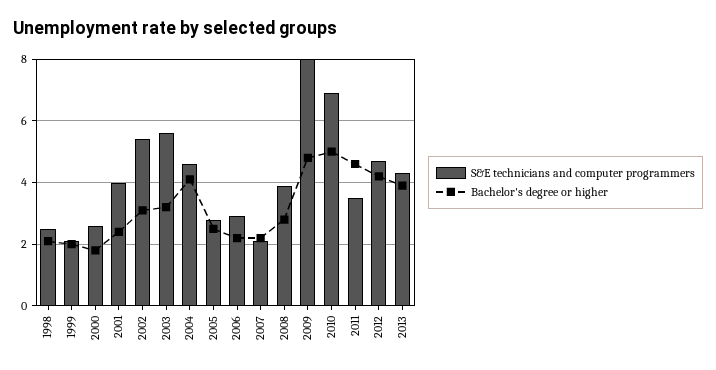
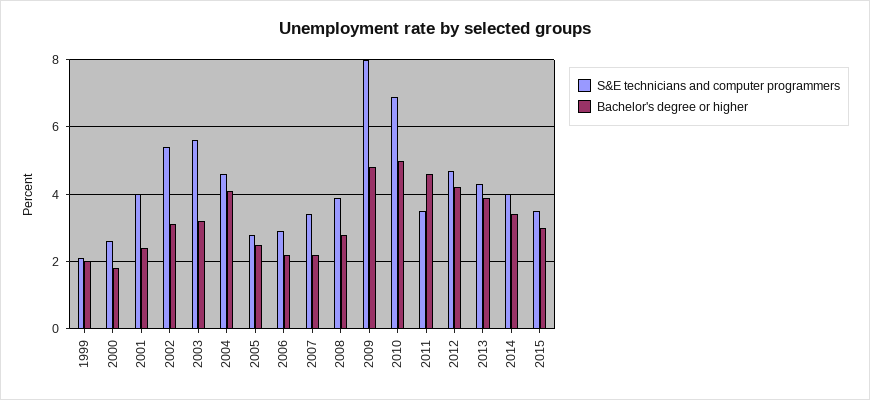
S&E technicians and computer programmers, 1998: 2.5 -> none
Bachelor's degree or higher, 1998: 2 -> none
S&E technicians and computer programmers, 2007: 2 -> 3.5
S&E technicians and computer programmers, 2014: none -> 4
Bachelor's degree or higher, 2014: none -> 3.5
S&E technicians and computer programmers, 2015: none -> 3.5
Bachelor's degree or higher, 2015: none -> 3

